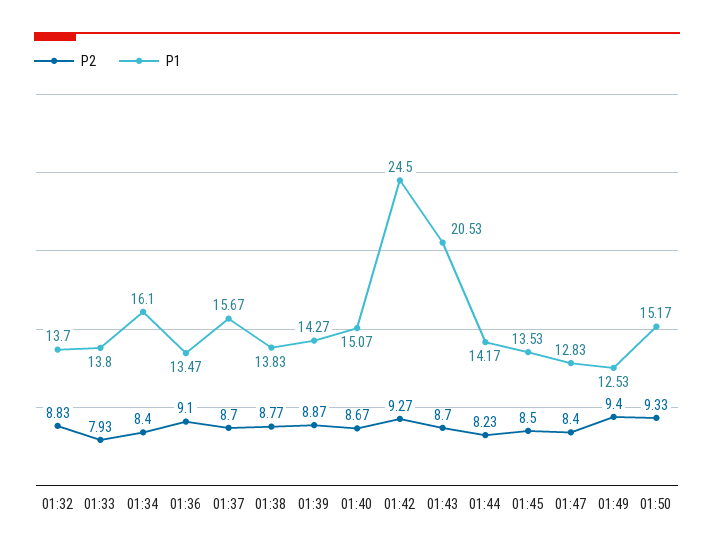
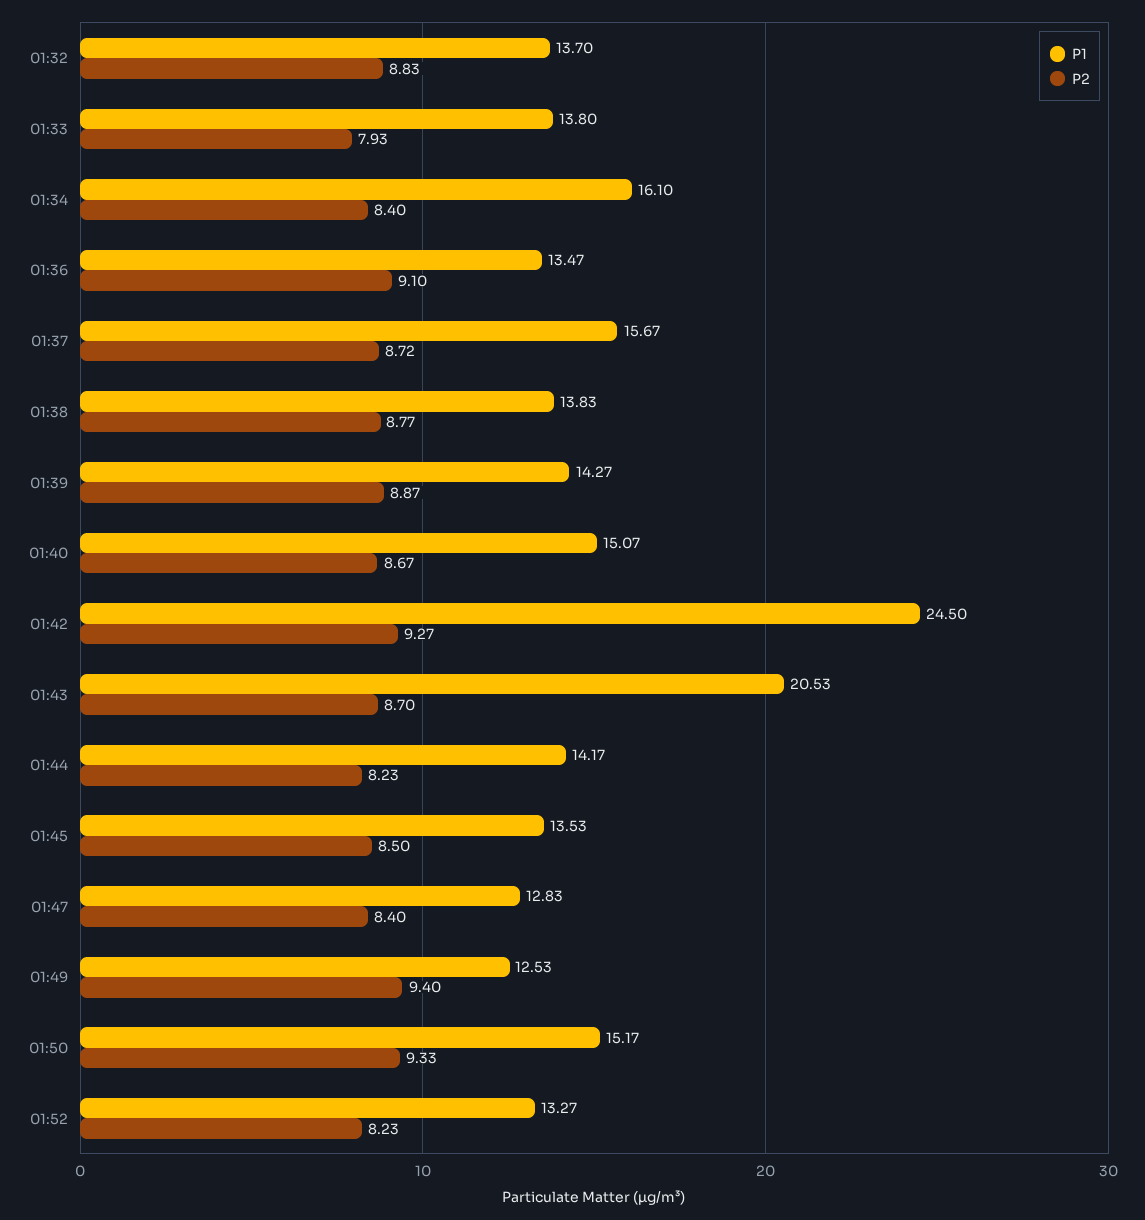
P2, 01:37: 8.7 -> 8.72
P1, 01:52: none -> 13.27
P2, 01:52: none -> 8.23

